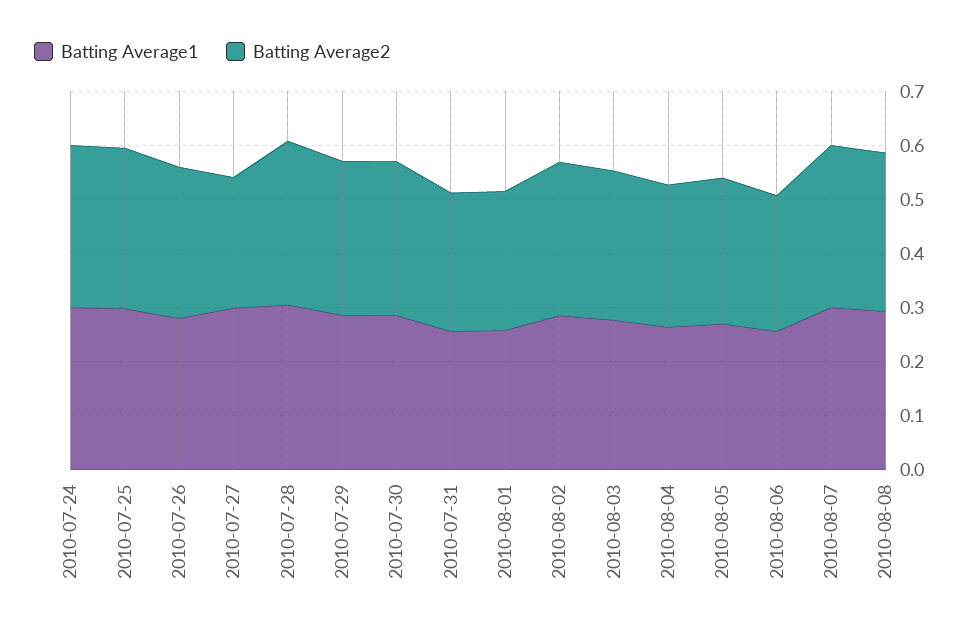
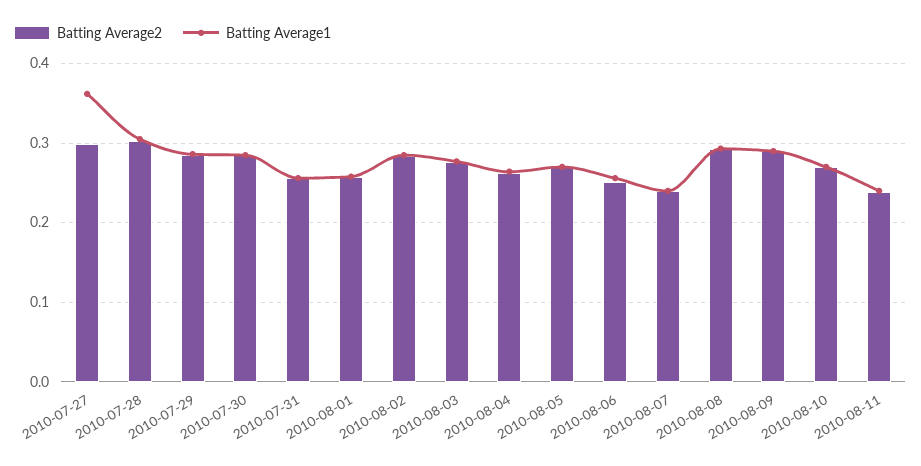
Batting Average1, 2010-07-24: 0.3 -> none
Batting Average2, 2010-07-24: 0.3 -> none
Batting Average1, 2010-07-25: 0.3 -> none
Batting Average2, 2010-07-25: 0.3 -> none
Batting Average1, 2010-07-26: 0.28 -> none
Batting Average2, 2010-07-26: 0.28 -> none
Batting Average1, 2010-07-27: 0.3 -> 0.36
Batting Average2, 2010-07-27: 0.24 -> 0.3
Batting Average1, 2010-08-07: 0.3 -> 0.24
Batting Average2, 2010-08-07: 0.3 -> 0.24
Batting Average2, 2010-08-09: none -> 0.29
Batting Average1, 2010-08-09: none -> 0.29
Batting Average2, 2010-08-10: none -> 0.27
Batting Average1, 2010-08-10: none -> 0.27
Batting Average2, 2010-08-11: none -> 0.24
Batting Average1, 2010-08-11: none -> 0.24

